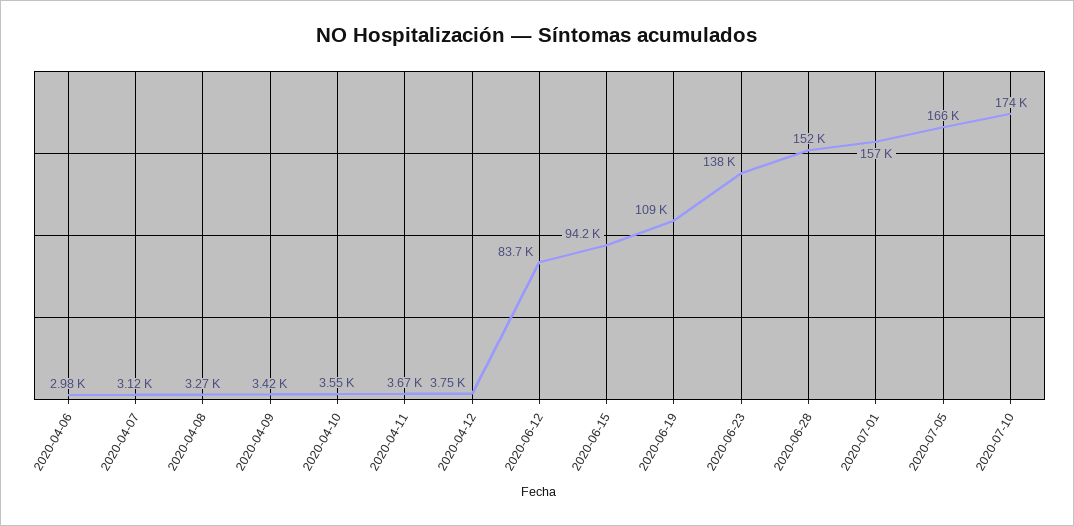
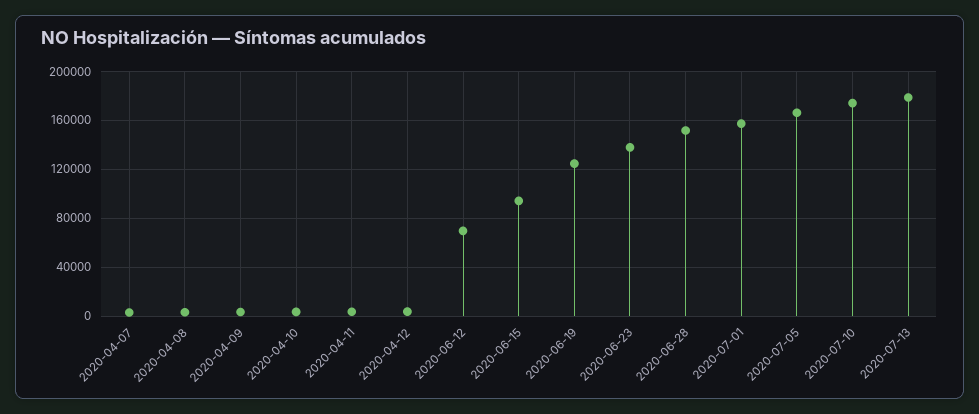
2020-04-06: 2980 -> none
2020-06-12: 83700 -> 70000
2020-06-19: 109000 -> 125000
2020-07-13: none -> 180000

